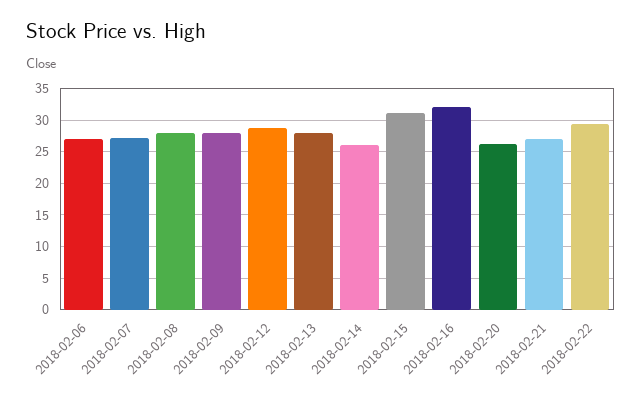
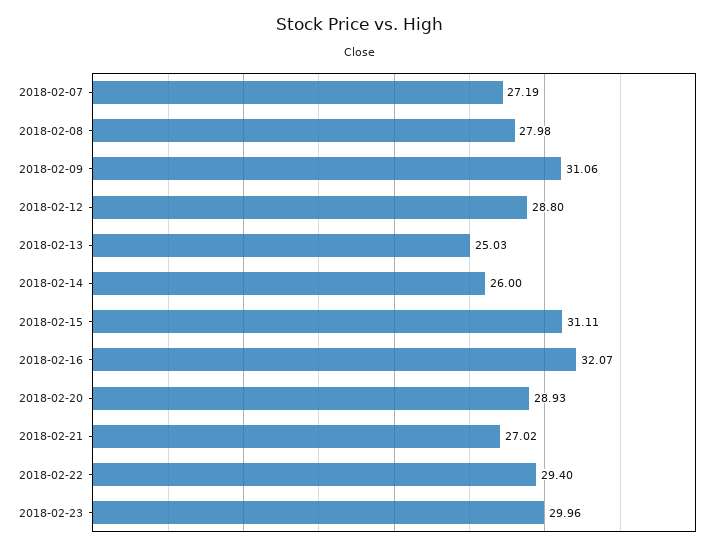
2018-02-06: 27 -> none
2018-02-09: 28 -> 31.06
2018-02-13: 28 -> 25.03
2018-02-20: 26 -> 28.93
2018-02-23: none -> 29.96

